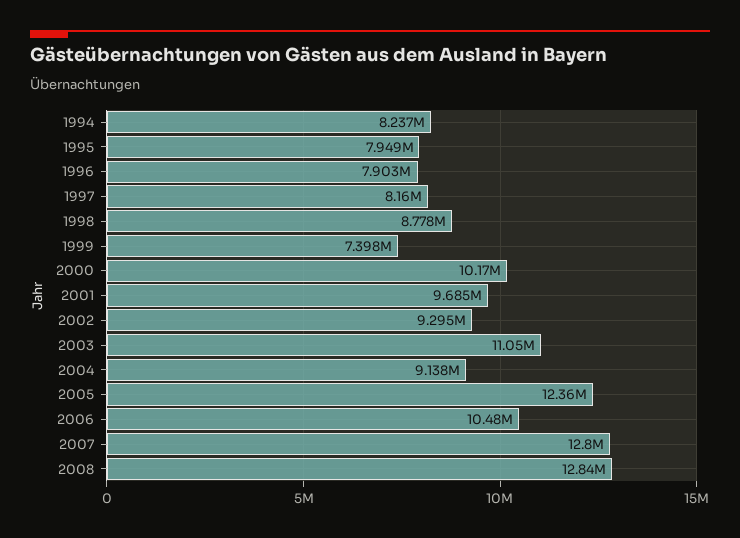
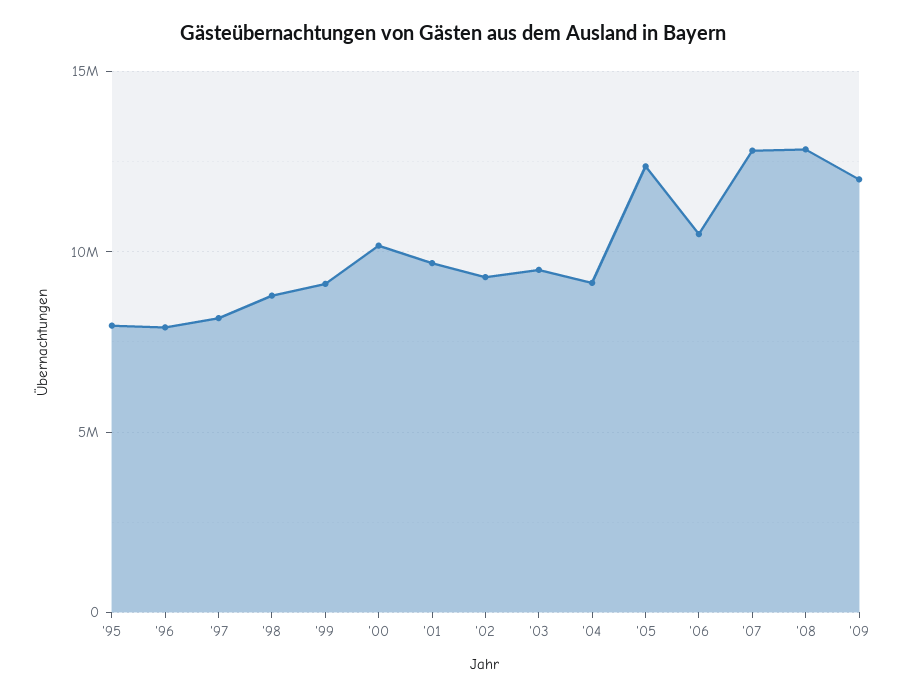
1994: 8237000 -> none
1999: 7398000 -> 9000000
2003: 11050000 -> 9500000
'09: none -> 12000000

